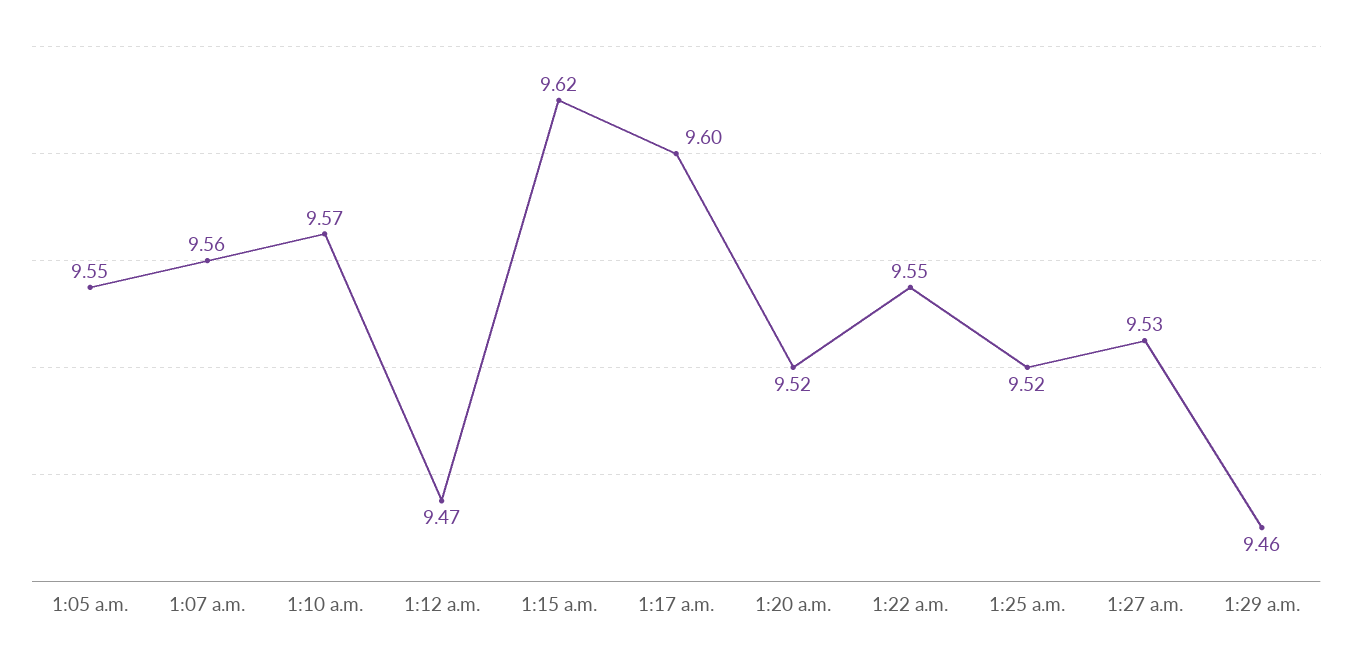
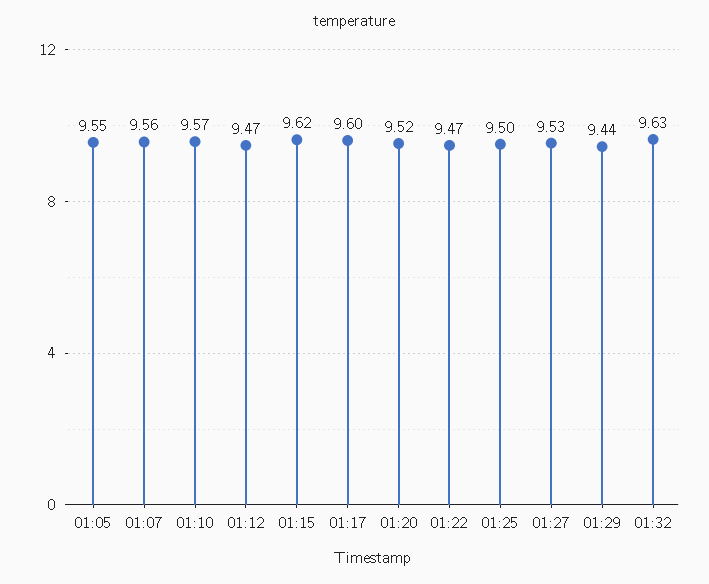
1:22 a.m.: 9.55 -> 9.47
1:25 a.m.: 9.52 -> 9.5
1:29 a.m.: 9.46 -> 9.44
01:32: none -> 9.63

